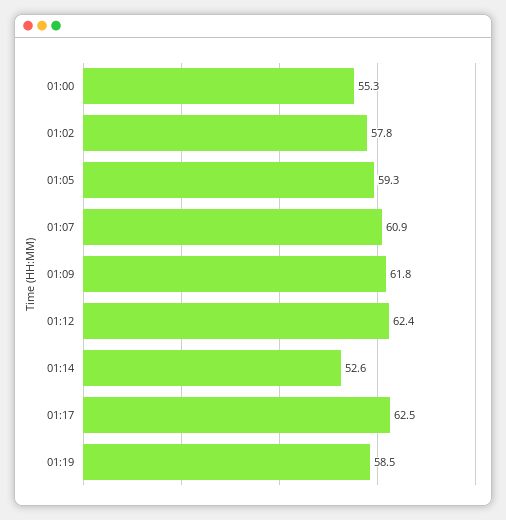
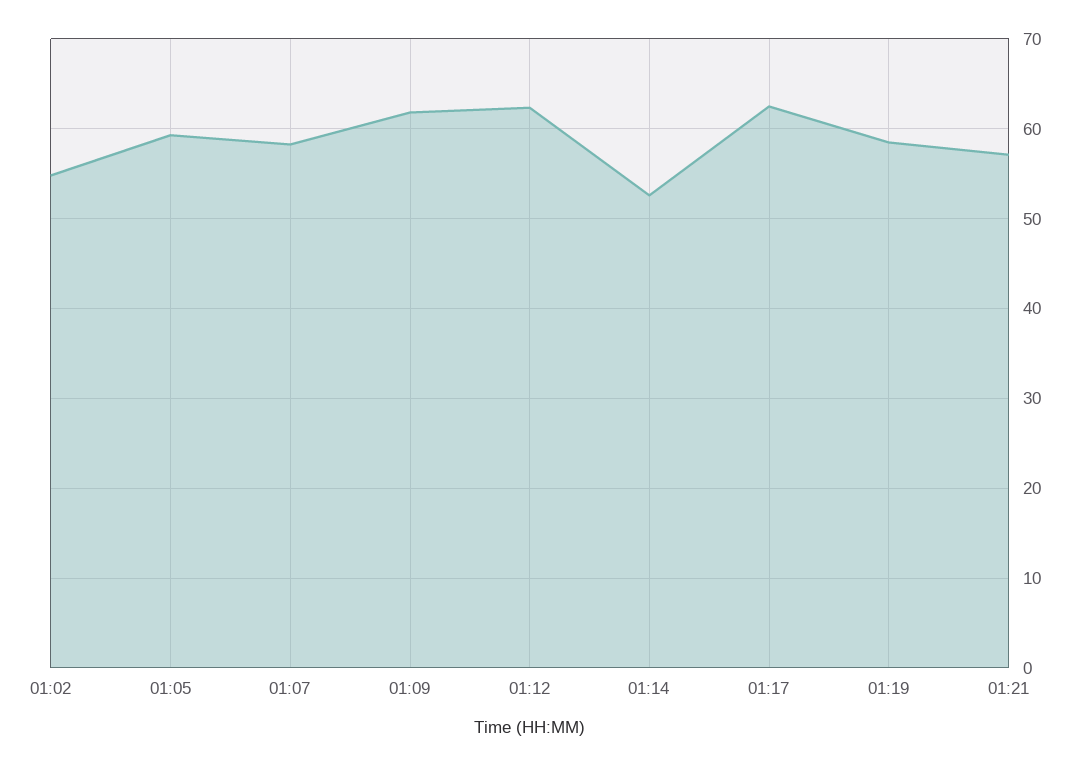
01:00: 55.3 -> none
01:02: 57.8 -> 55
01:07: 60.9 -> 58
01:21: none -> 57

